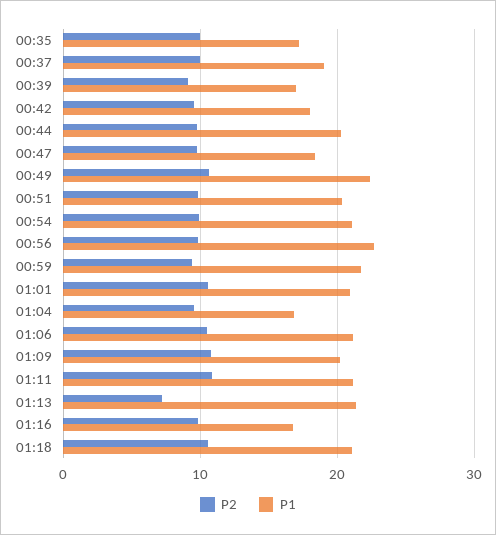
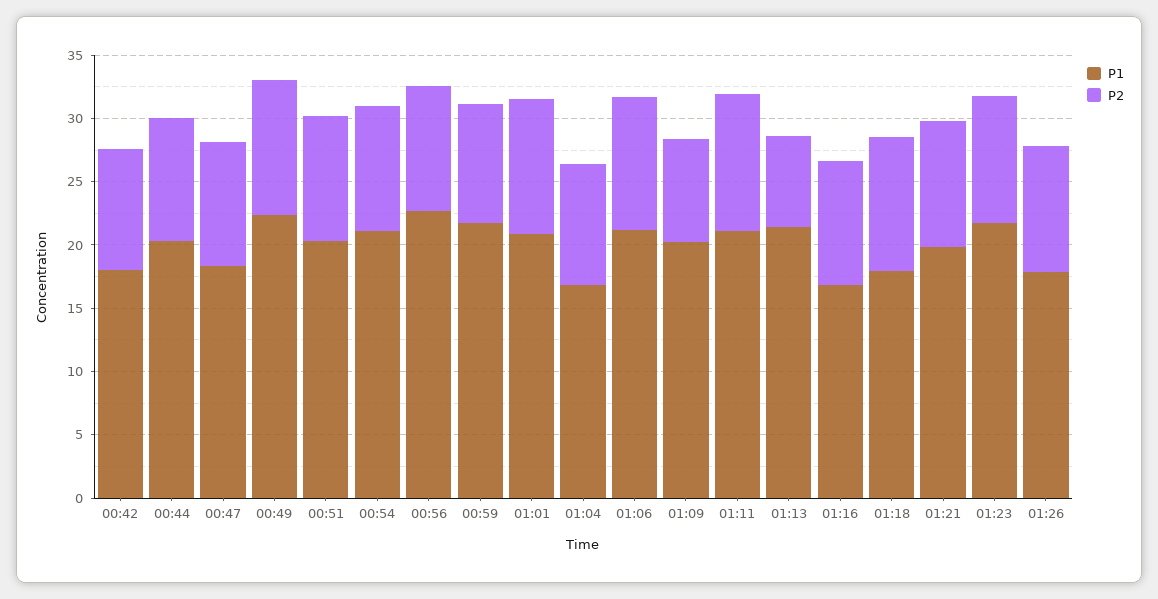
P2, 00:35: 10 -> none
P1, 00:35: 17 -> none
P2, 00:37: 10 -> none
P1, 00:37: 19 -> none
P2, 00:39: 9 -> none
P1, 00:39: 17 -> none
P2, 01:09: 11 -> 8
P1, 01:18: 21 -> 18
P1, 01:21: none -> 20
P2, 01:21: none -> 10
P1, 01:23: none -> 22
P2, 01:23: none -> 10
P1, 01:26: none -> 18
P2, 01:26: none -> 10

